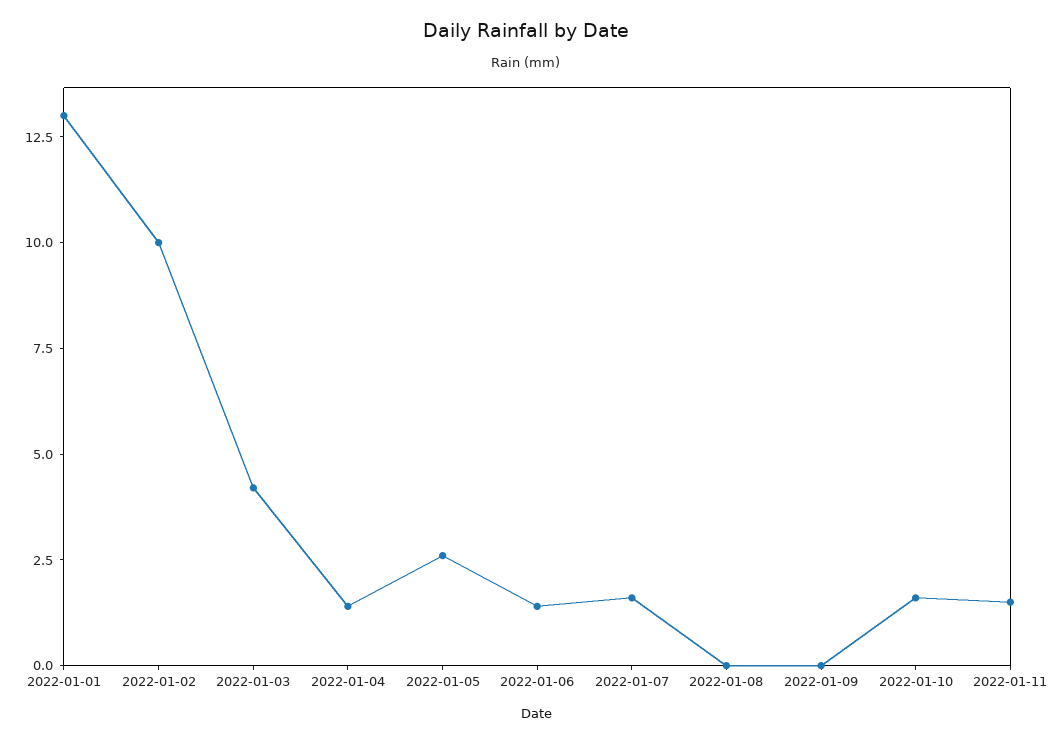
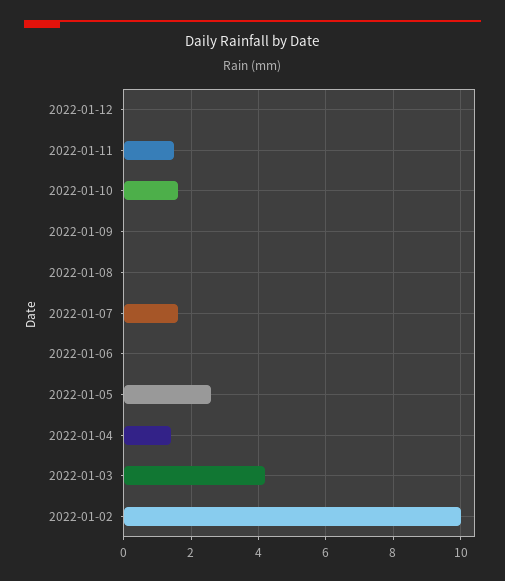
2022-01-01: 13 -> none
2022-01-06: 1.5 -> 0
2022-01-12: none -> 0

